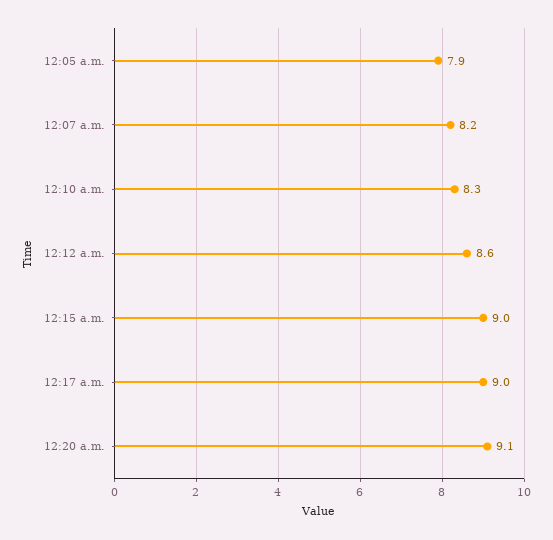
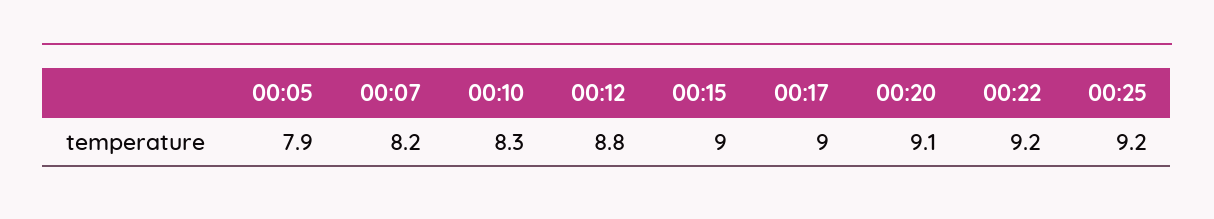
12:12 a.m.: 8.6 -> 8.8
00:22: none -> 9.2
00:25: none -> 9.2

